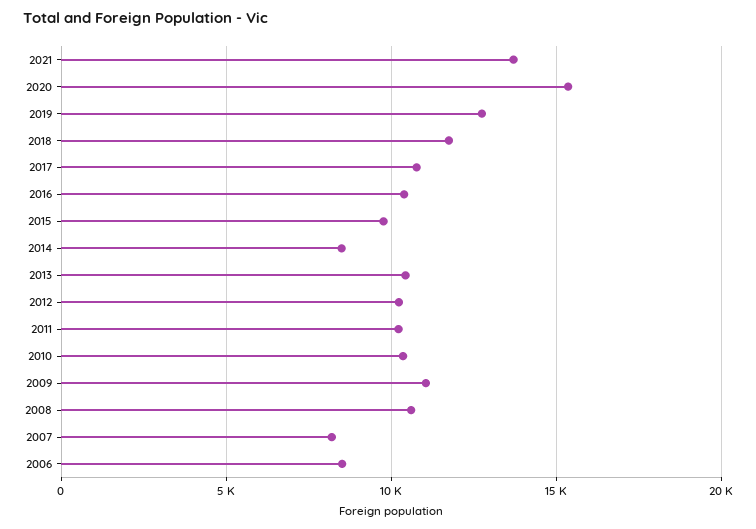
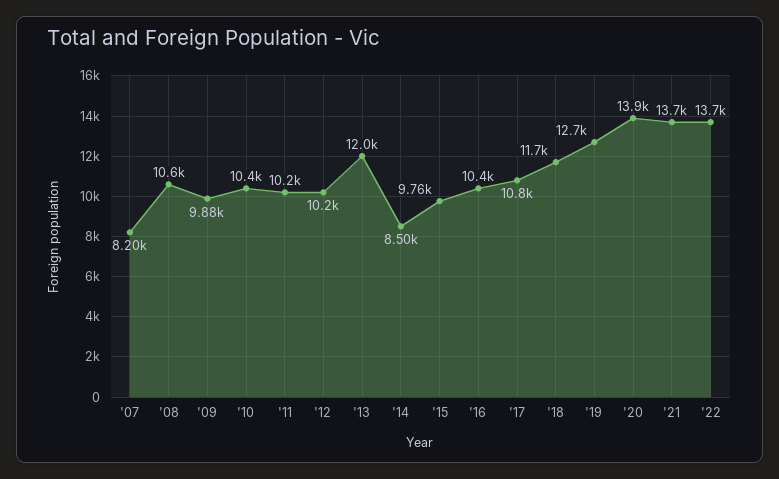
2020: 15500 -> 13900
2013: 10500 -> 12000
2009: 11000 -> 9880
2006: 8500 -> none
'22: none -> 13700

